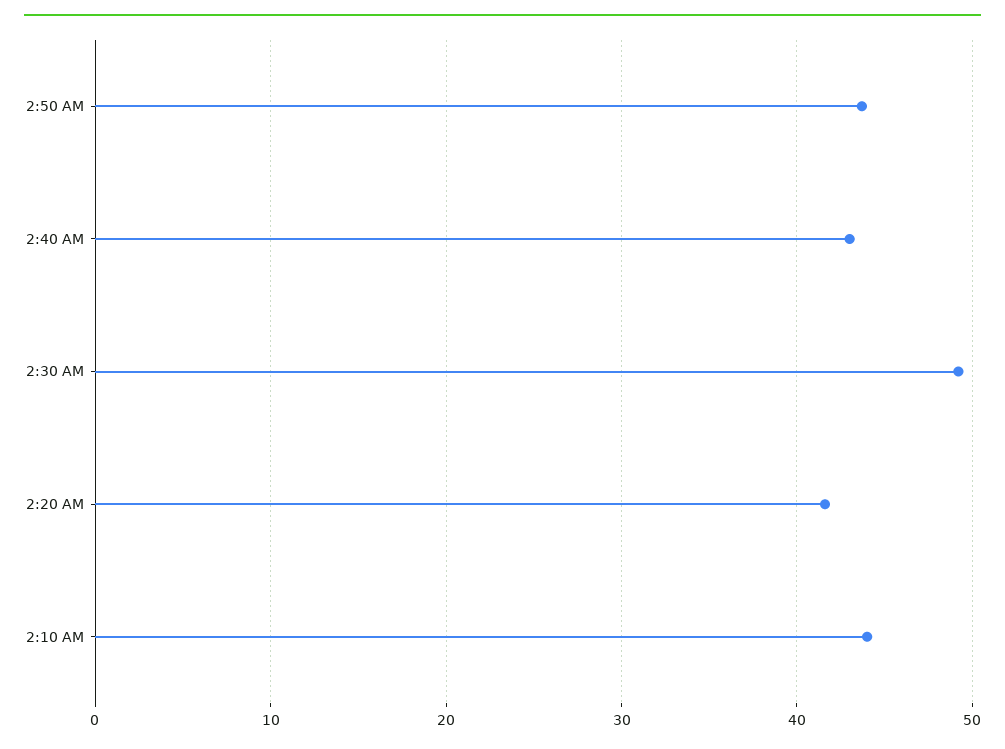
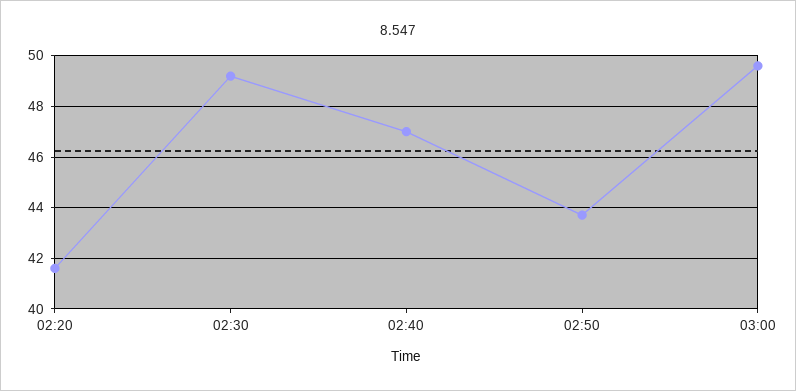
2:40 AM: 43 -> 47
2:10 AM: 44 -> none
03:00: none -> 49.5

